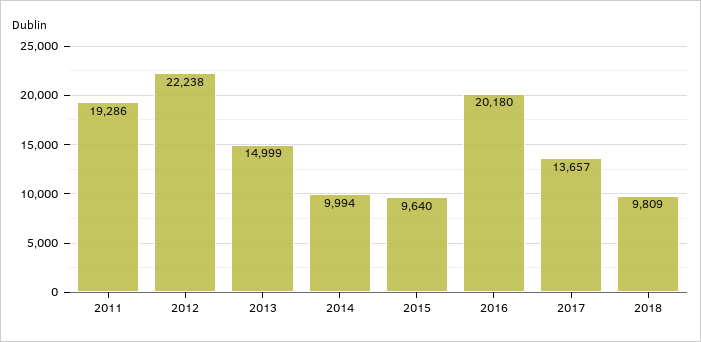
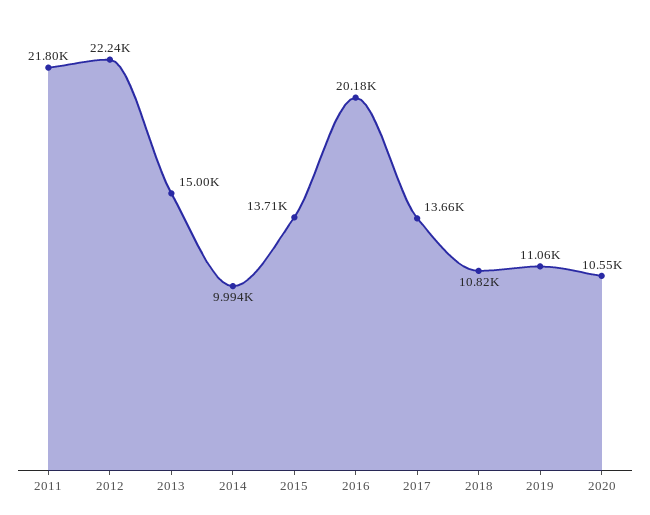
2011: 19286 -> 21800
2015: 9640 -> 13710
2018: 9809 -> 10820
2019: none -> 11060
2020: none -> 10550

